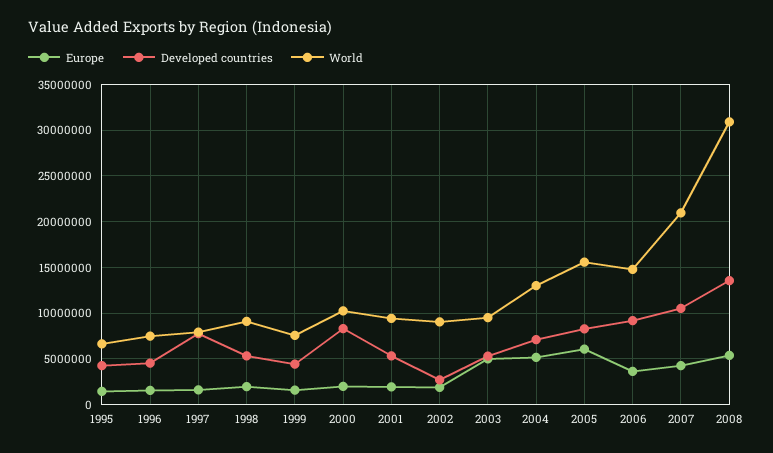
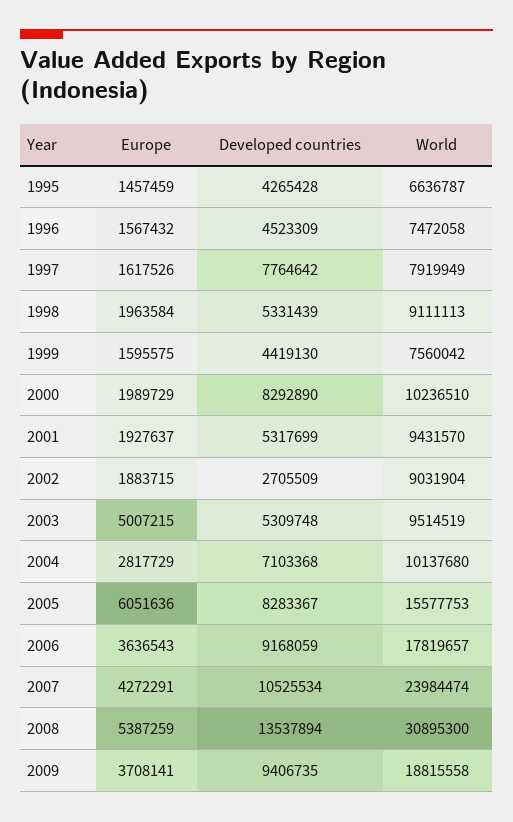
Europe, 2004: 5000000 -> 2817729
World, 2004: 13000000 -> 10137680
World, 2006: 15000000 -> 17819657
World, 2007: 21000000 -> 23984474
Europe, 2009: none -> 3708141
Developed countries, 2009: none -> 9406735
World, 2009: none -> 18815558

